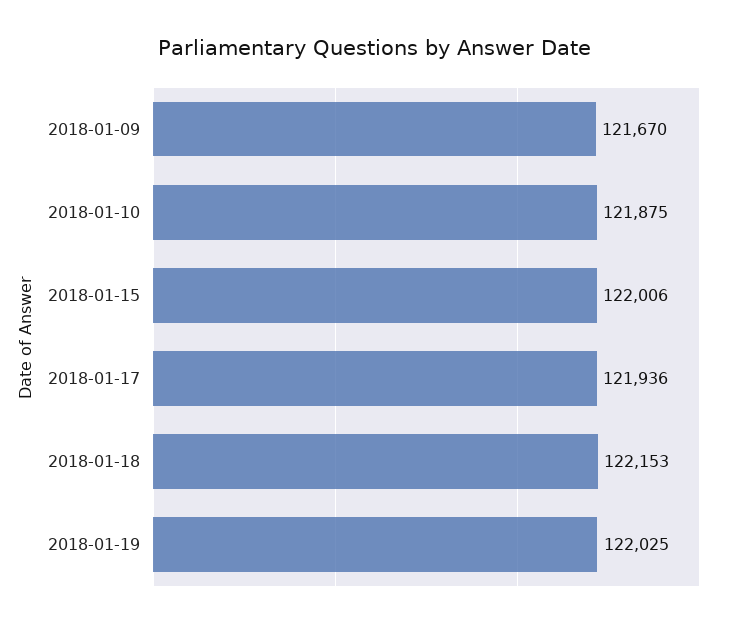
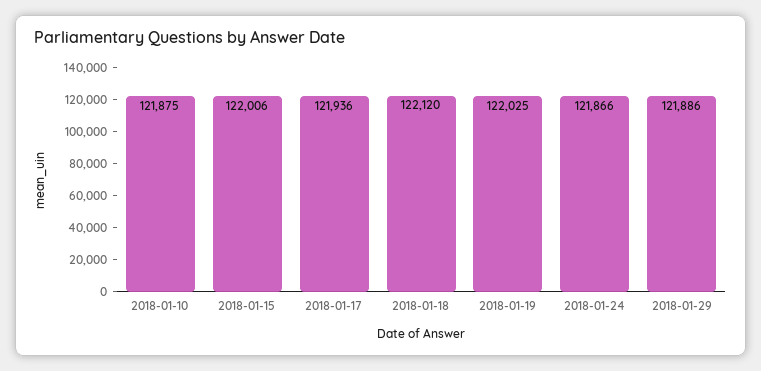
2018-01-09: 121670 -> none
2018-01-18: 122153 -> 122120
2018-01-24: none -> 121866
2018-01-29: none -> 121886

